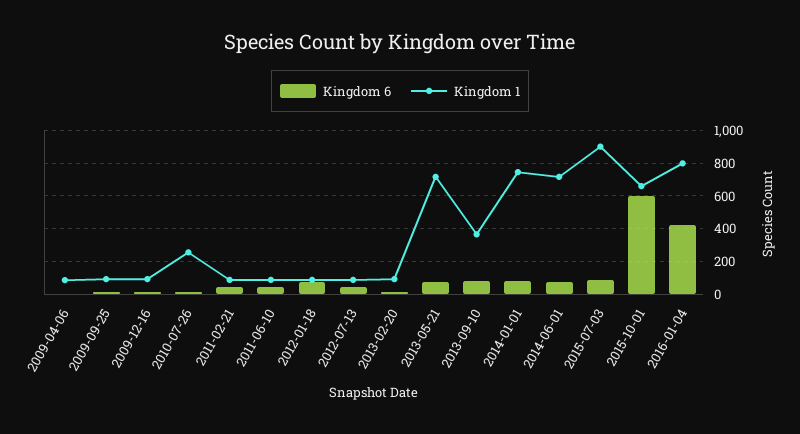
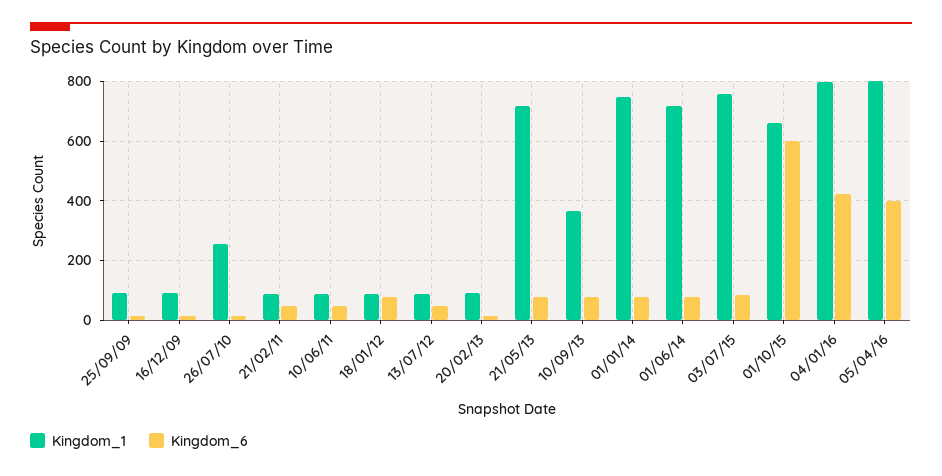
Kingdom 6, 2009-04-06: 0 -> none
Kingdom 1, 2009-04-06: 100 -> none
Kingdom 1, 2015-07-03: 900 -> 750
Kingdom 1, 05/04/16: none -> 800
Kingdom 6, 05/04/16: none -> 400

